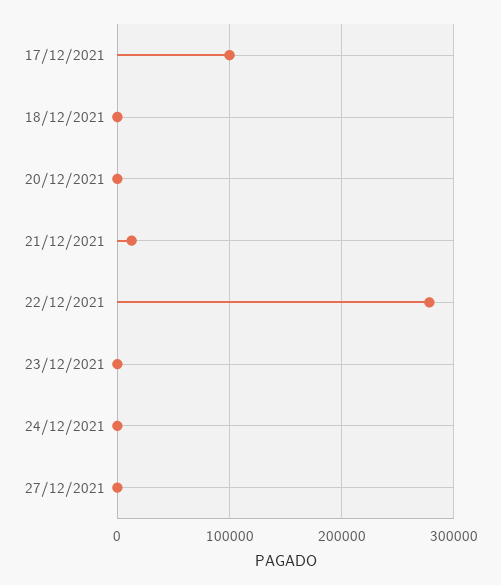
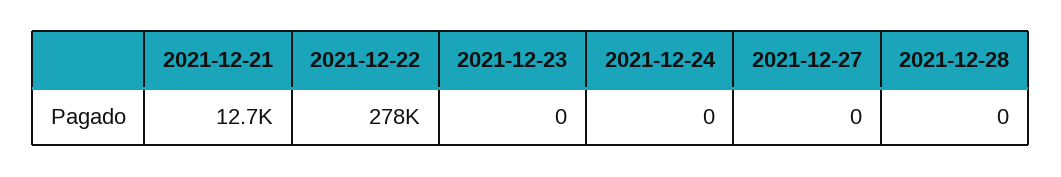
17/12/2021: 100000 -> none
18/12/2021: 0 -> none
20/12/2021: 0 -> none
2021-12-28: none -> 0

